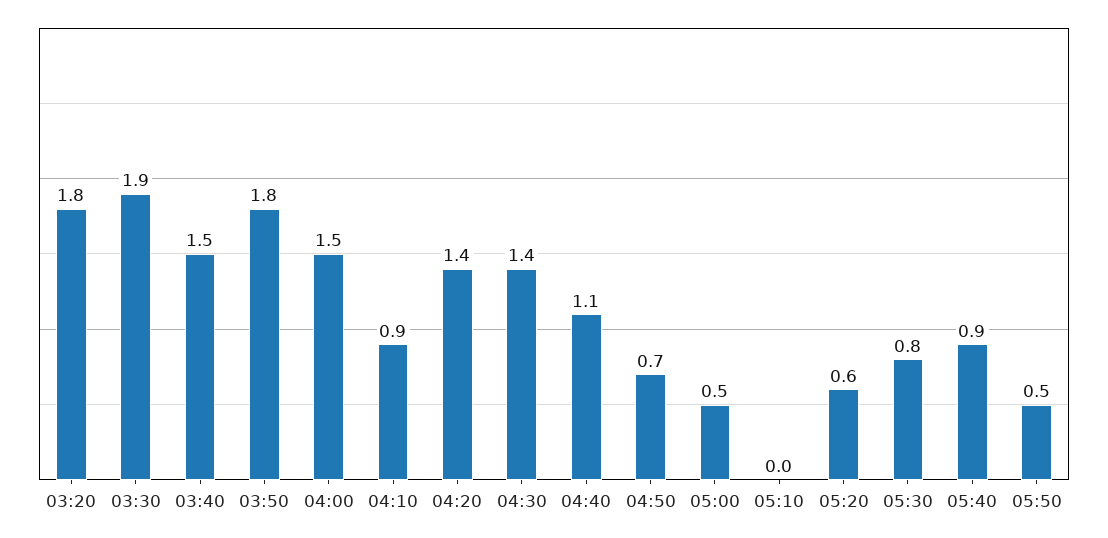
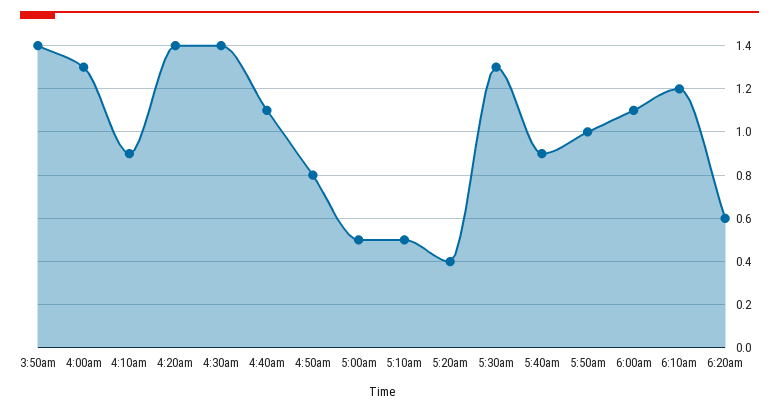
03:20: 1.8 -> none
03:30: 1.9 -> none
03:40: 1.5 -> none
03:50: 1.8 -> 1.4
04:00: 1.5 -> 1.3
04:50: 0.7 -> 0.8
05:10: 0 -> 0.5
05:20: 0.6 -> 0.4
05:30: 0.8 -> 1.3
05:50: 0.5 -> 1
6:00am: none -> 1.1
6:10am: none -> 1.2
6:20am: none -> 0.6

